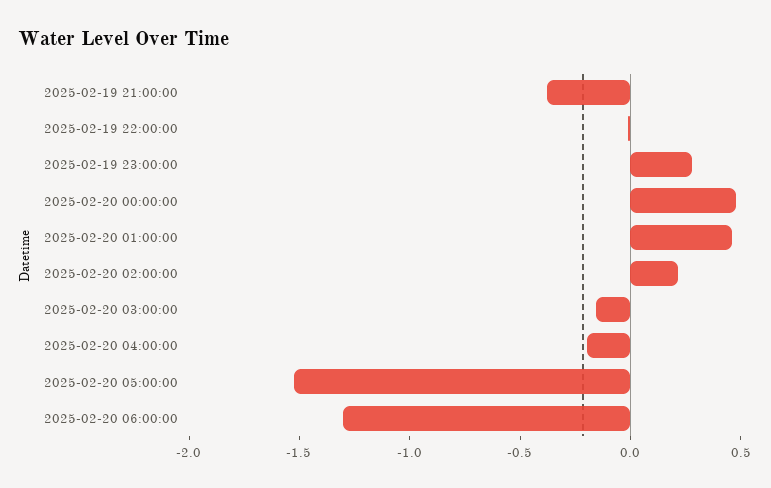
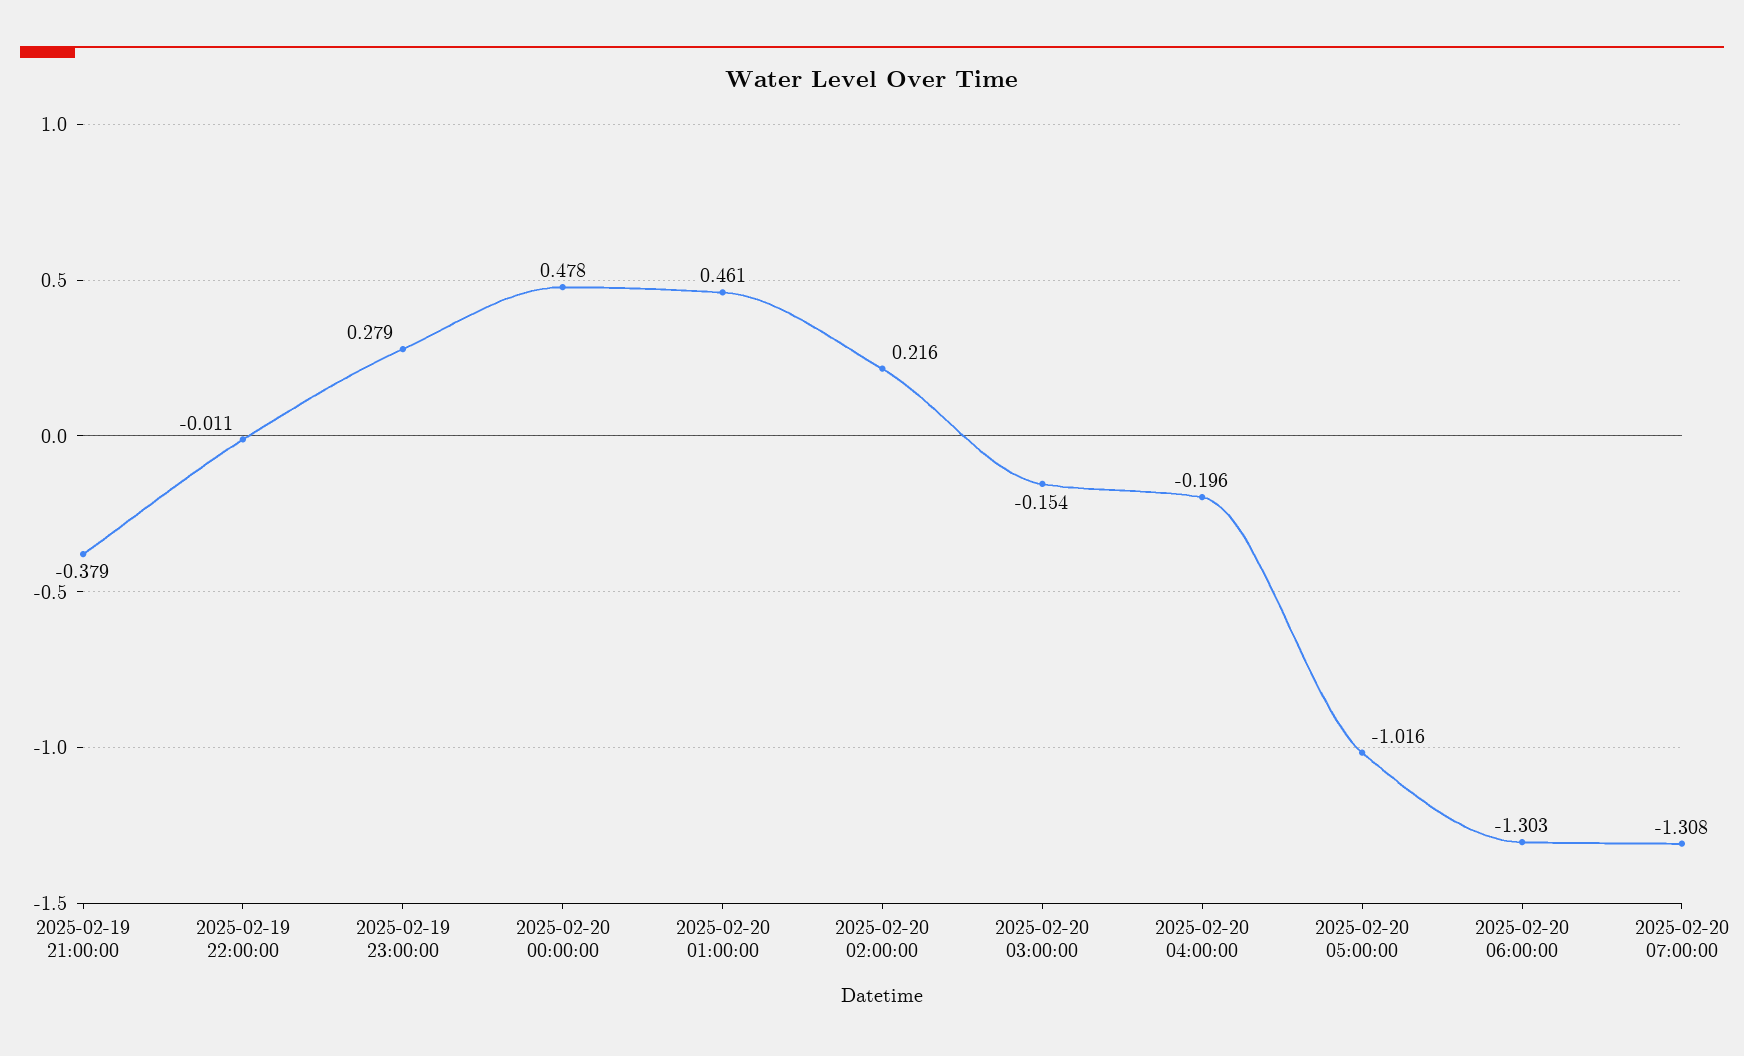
2025-02-20 05:00:00: -1.5 -> -1.016
2025-02-20 07:00:00: none -> -1.308

